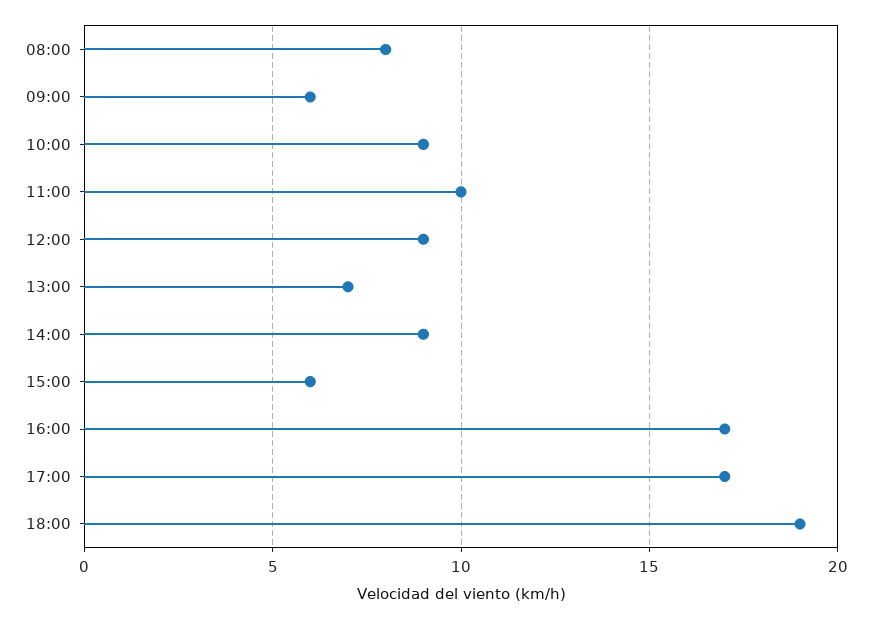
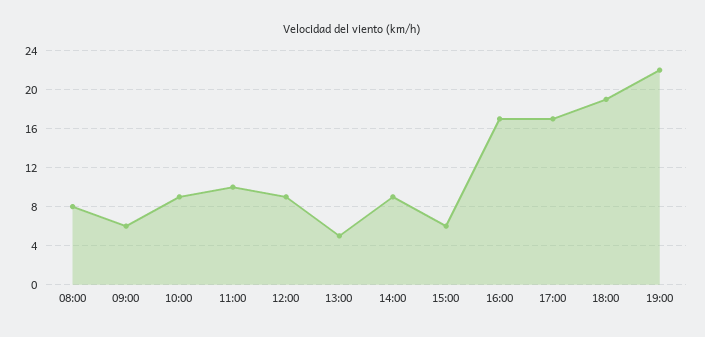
13:00: 7 -> 5
19:00: none -> 22

